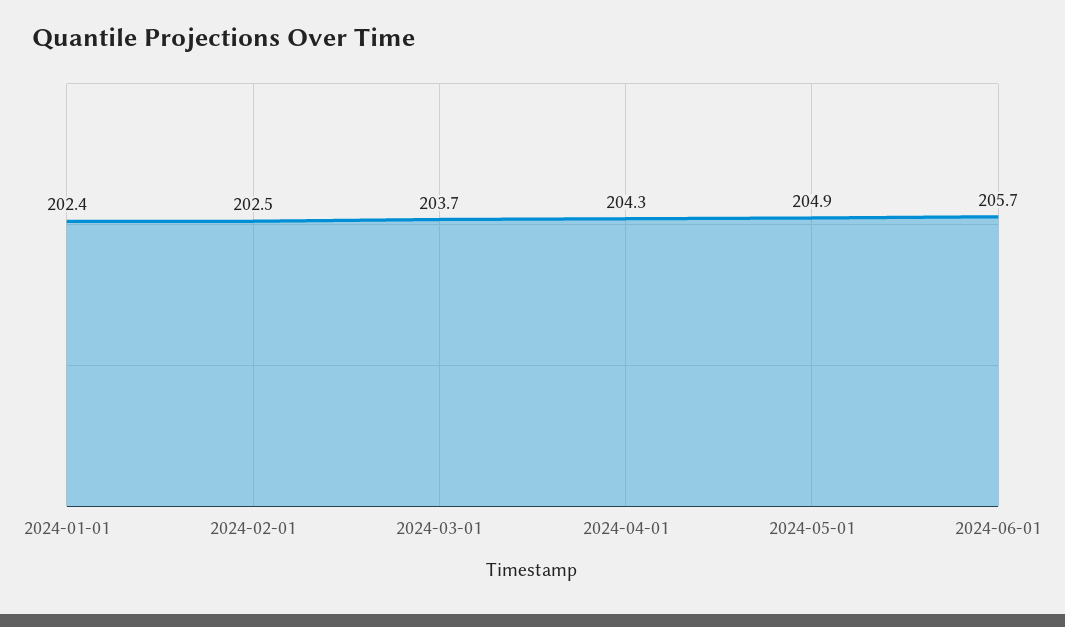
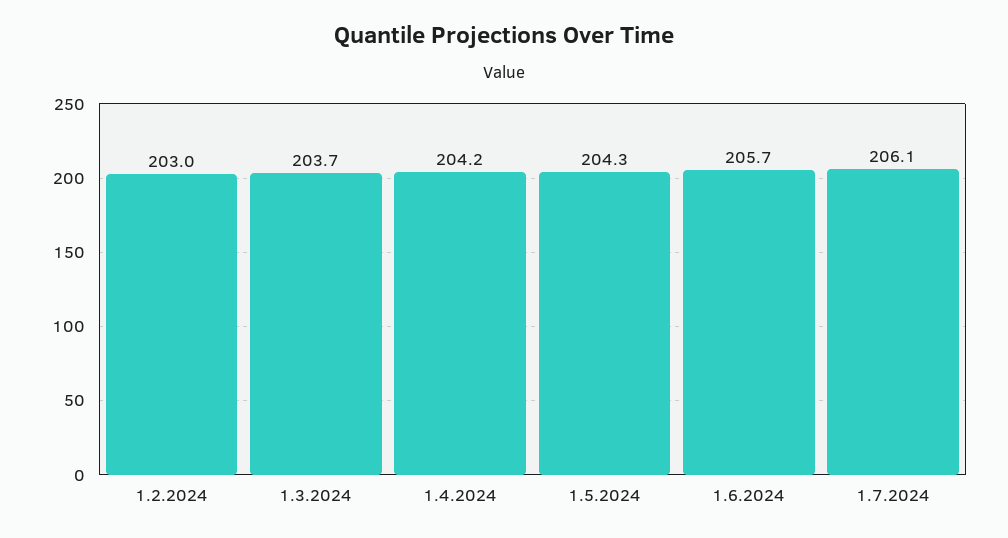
2024-01-01: 202.4 -> none
2024-02-01: 202.5 -> 203
2024-04-01: 204.3 -> 204.2
2024-05-01: 204.9 -> 204.3
1.7.2024: none -> 206.1

